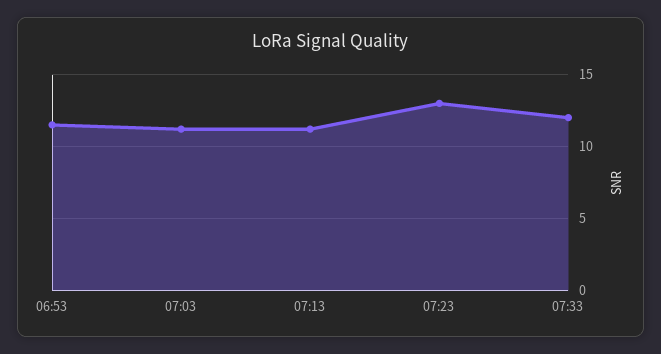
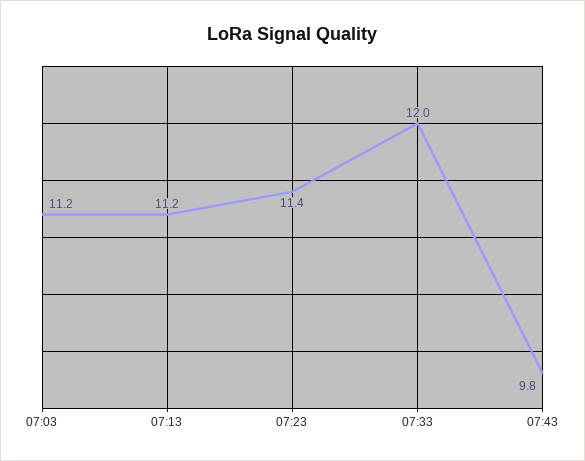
06:53: 11.5 -> none
07:23: 13 -> 11.4
07:43: none -> 9.8

